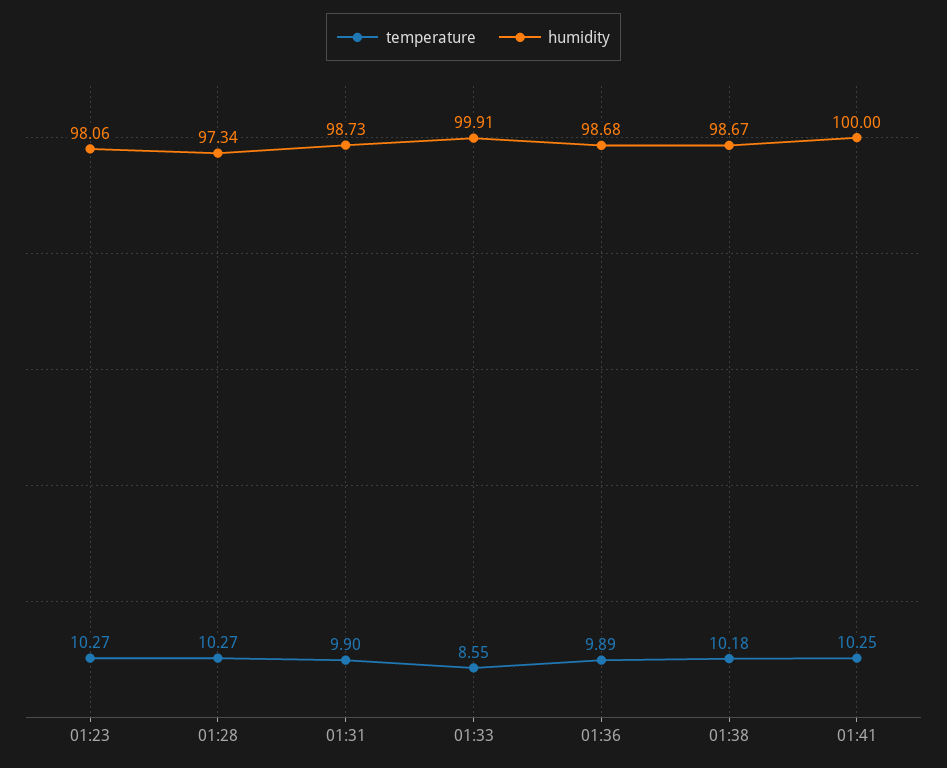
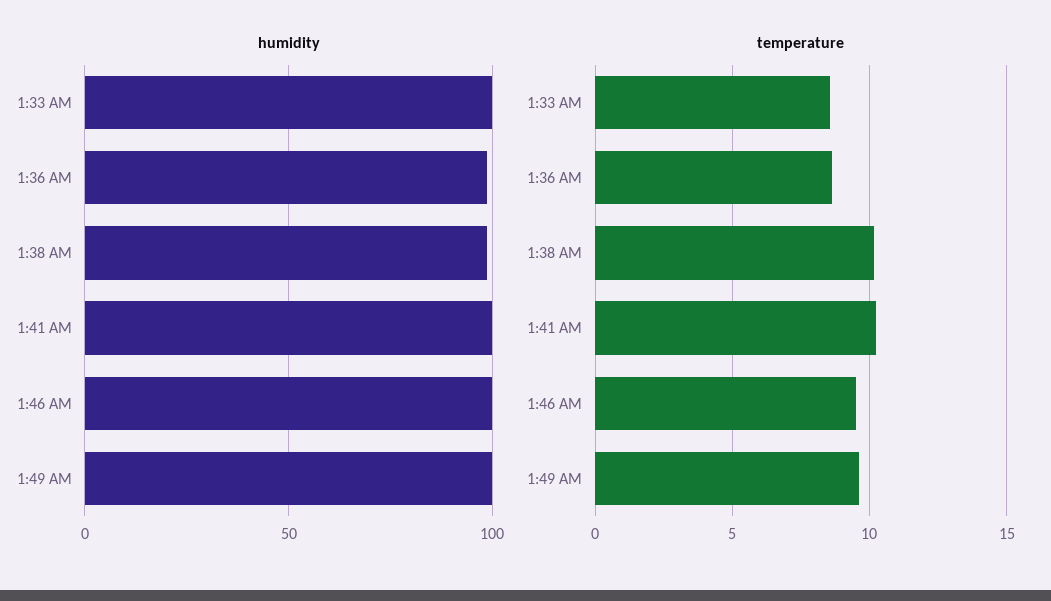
temperature, 01:23: 10.27 -> none
humidity, 01:23: 98.06 -> none
temperature, 01:28: 10.27 -> none
humidity, 01:28: 97.34 -> none
temperature, 01:31: 9.9 -> none
humidity, 01:31: 98.73 -> none
temperature, 01:36: 9.89 -> 8.5
humidity, 1:46 AM: none -> 100
humidity, 1:49 AM: none -> 100
temperature, 1:46 AM: none -> 9.5
temperature, 1:49 AM: none -> 9.5

